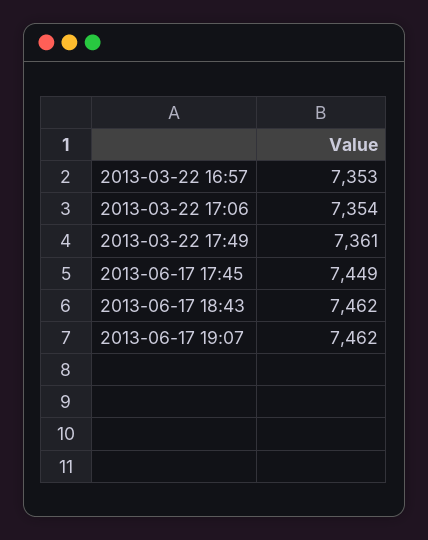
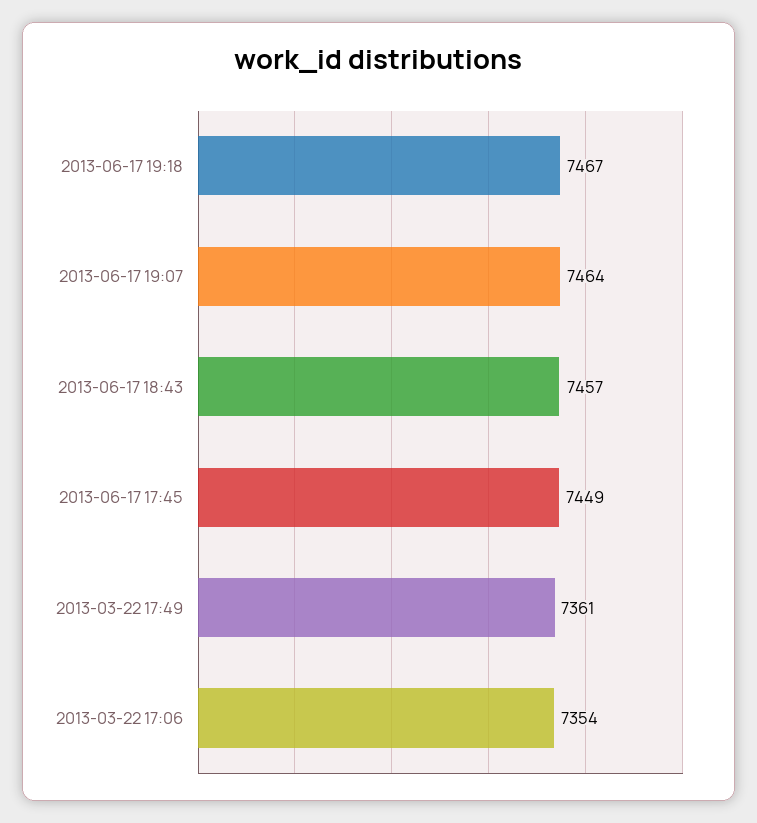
2013-03-22 16:57: 7353 -> none
2013-06-17 18:43: 7462 -> 7457
2013-06-17 19:07: 7462 -> 7464
2013-06-17 19:18: none -> 7467

